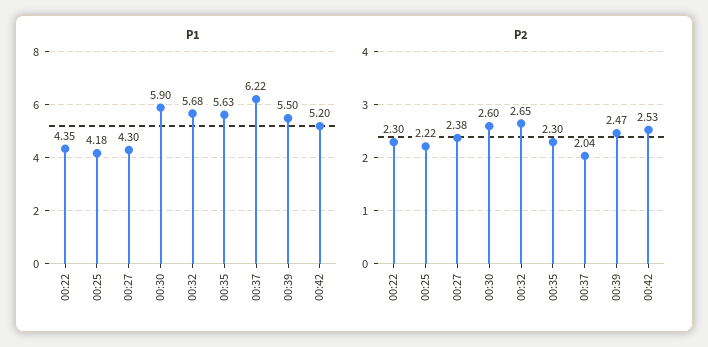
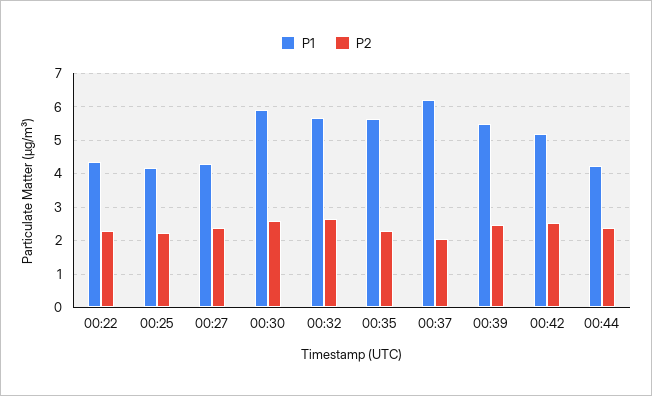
P1, 00:44: none -> 4.2
P2, 00:44: none -> 2.4

